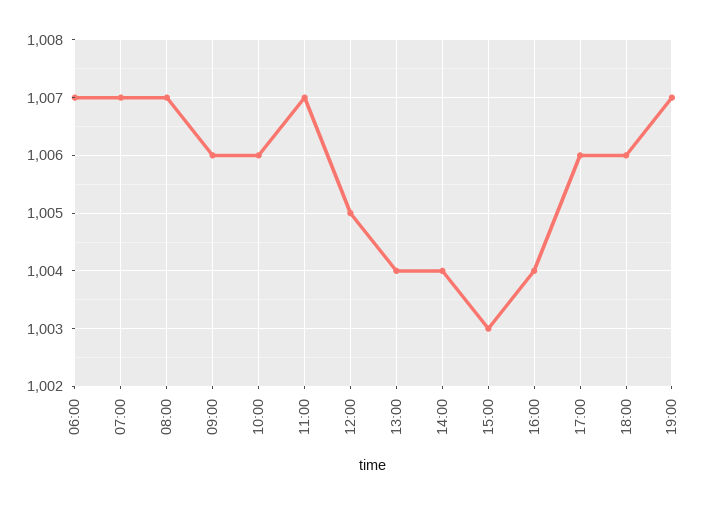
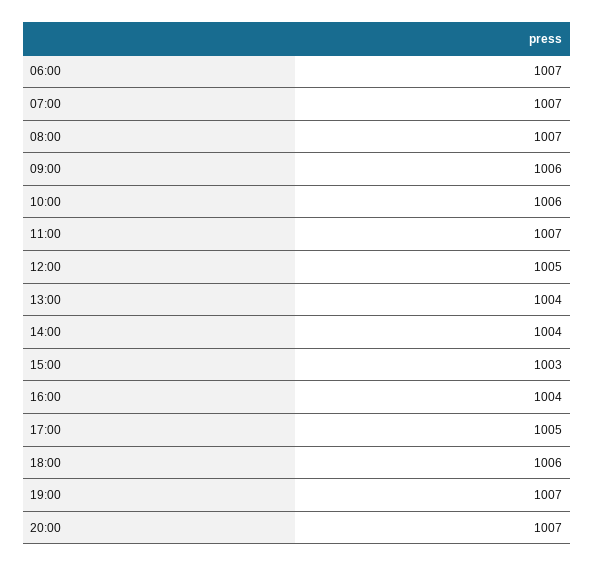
17:00: 1006 -> 1005
20:00: none -> 1007

